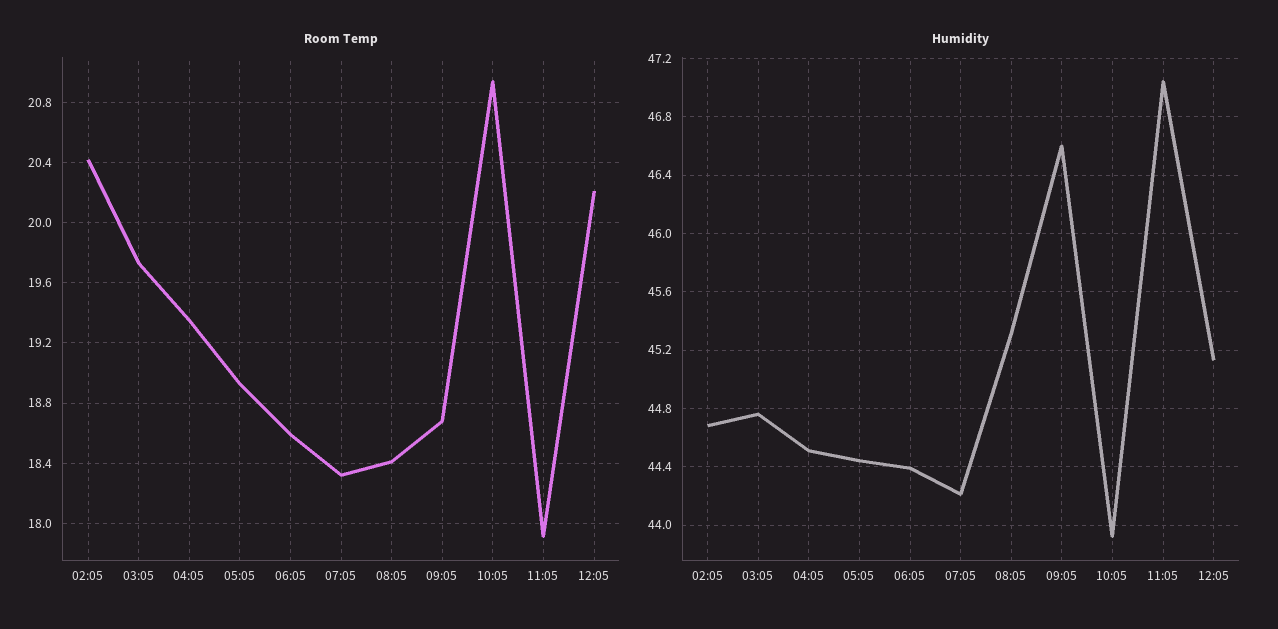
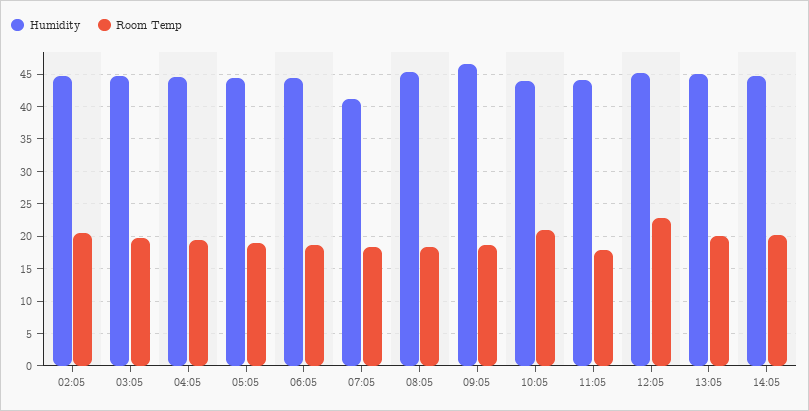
Room Temp, 12:05: 20.2 -> 23
Humidity, 07:05: 44.2 -> 41
Humidity, 11:05: 47.05 -> 44
Humidity, 13:05: none -> 45
Room Temp, 13:05: none -> 20
Humidity, 14:05: none -> 45
Room Temp, 14:05: none -> 20

